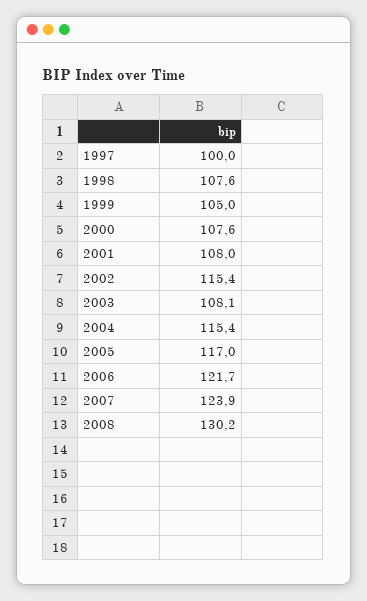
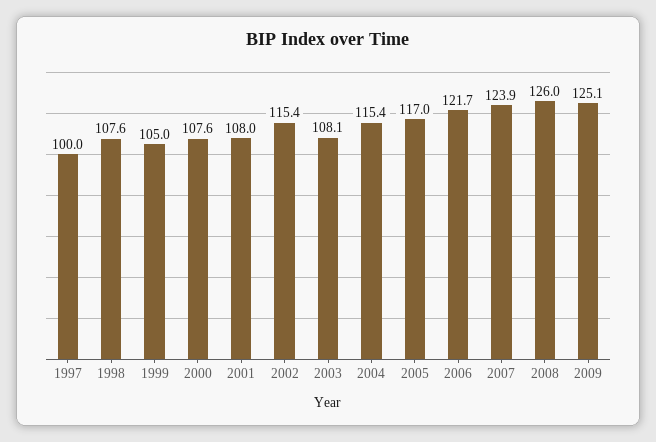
2008: 130.2 -> 126
2009: none -> 125.1

